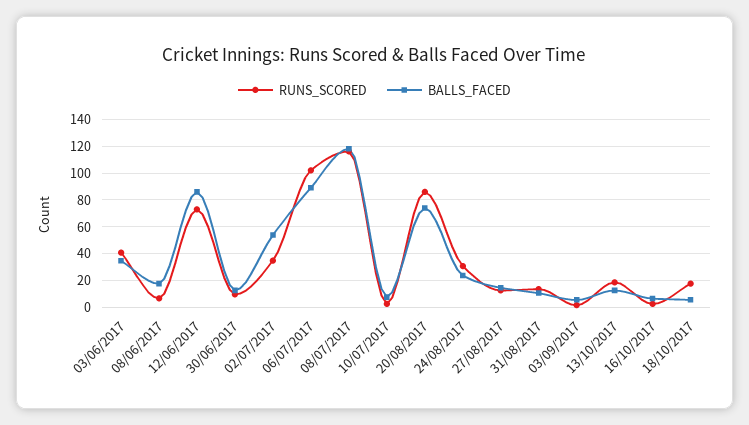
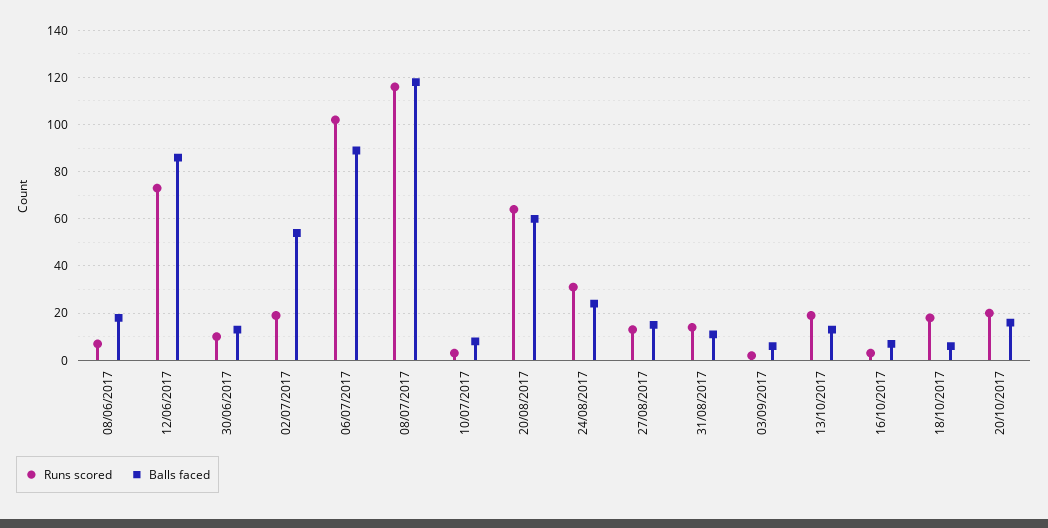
RUNS_SCORED, 03/06/2017: 40 -> none
BALLS_FACED, 03/06/2017: 35 -> none
RUNS_SCORED, 02/07/2017: 35 -> 20
RUNS_SCORED, 20/08/2017: 85 -> 65
BALLS_FACED, 20/08/2017: 75 -> 60
RUNS_SCORED, 20/10/2017: none -> 20
BALLS_FACED, 20/10/2017: none -> 15

